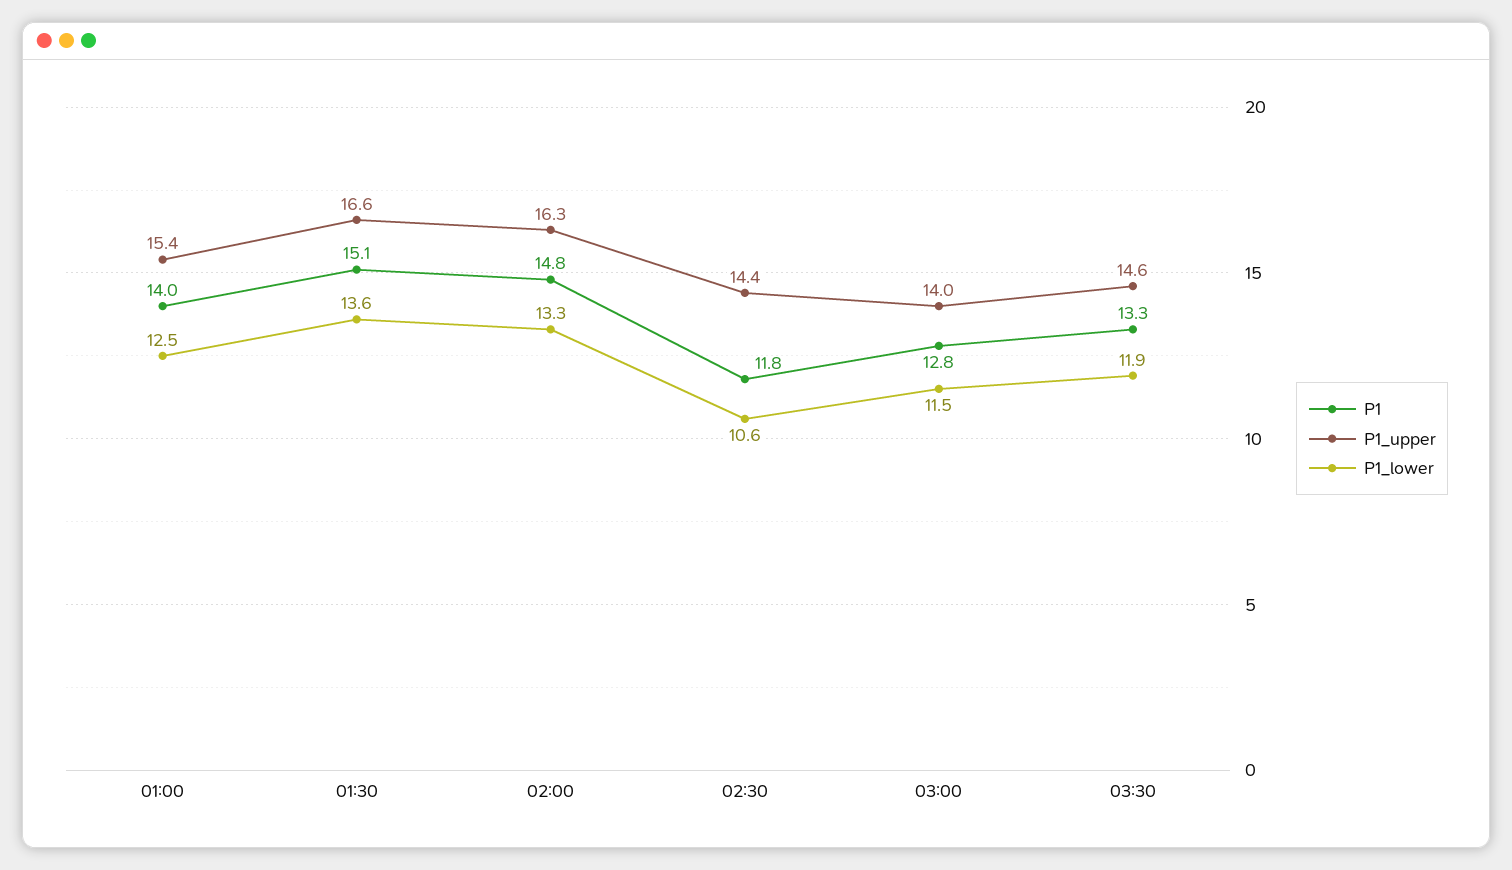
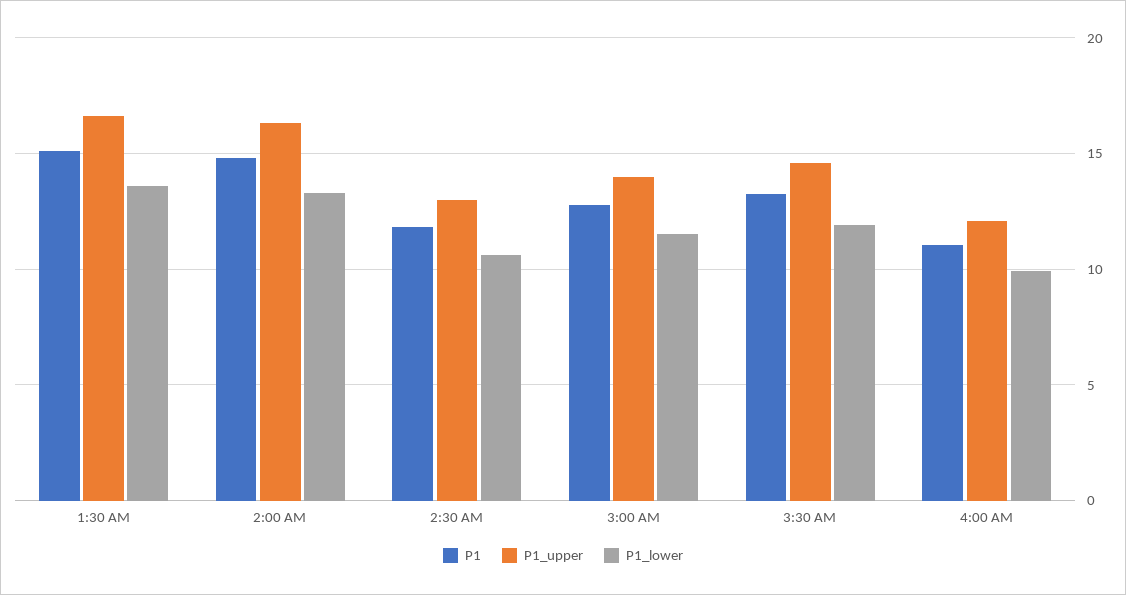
P1, 01:00: 14 -> none
P1_upper, 01:00: 15.4 -> none
P1_lower, 01:00: 12.5 -> none
P1_upper, 02:30: 14.4 -> 13
P1, 4:00 AM: none -> 11
P1_upper, 4:00 AM: none -> 12
P1_lower, 4:00 AM: none -> 10

